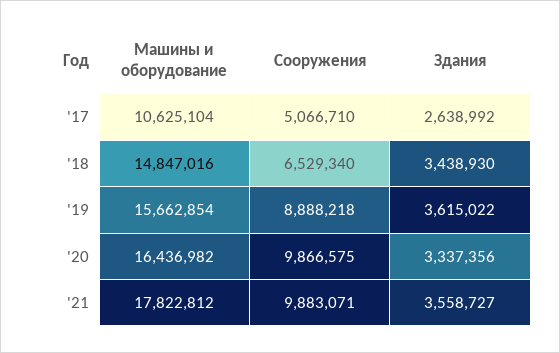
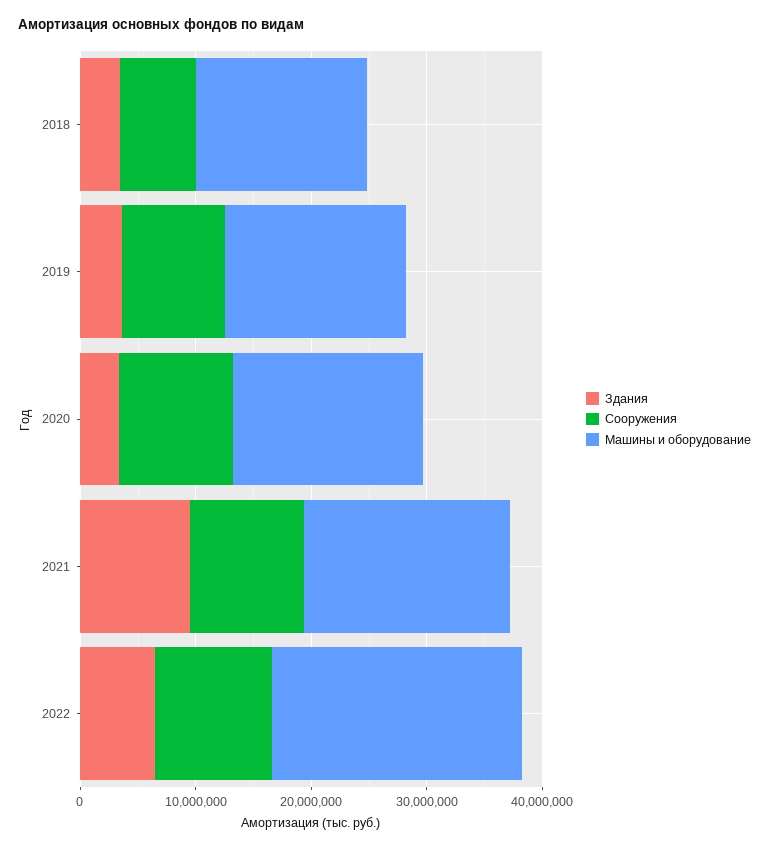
Машины и оборудование, '17: 10625104 -> none
Сооружения, '17: 5066710 -> none
Здания, '17: 2638992 -> none
Здания, '21: 3558727 -> 10000000
Здания, 2022: none -> 6000000
Сооружения, 2022: none -> 10000000
Машины и оборудование, 2022: none -> 22000000

